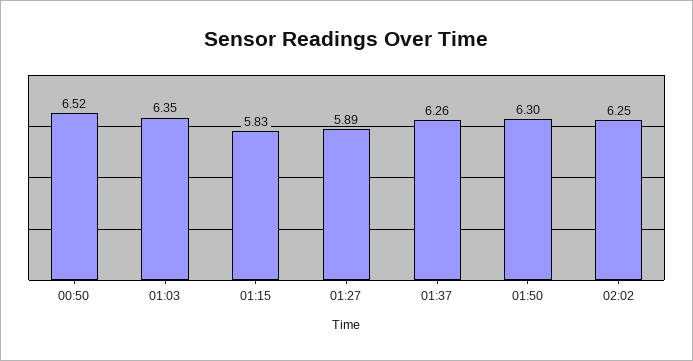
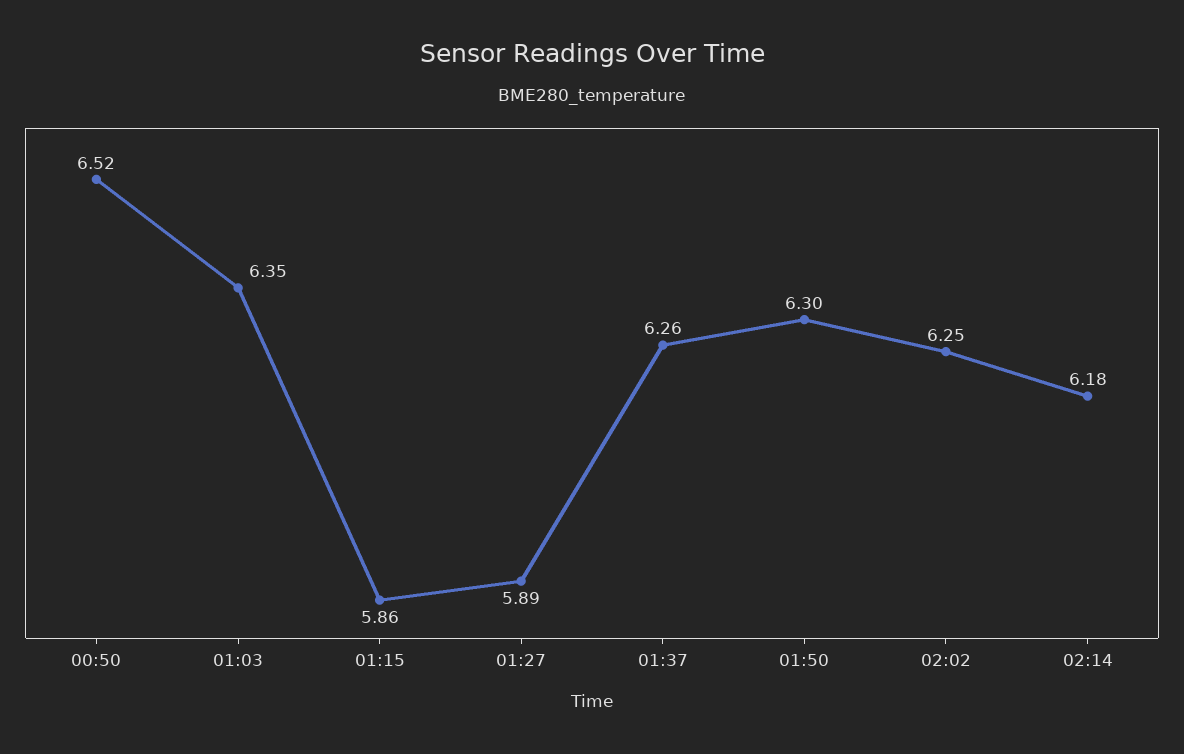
01:15: 5.83 -> 5.86
02:14: none -> 6.18

